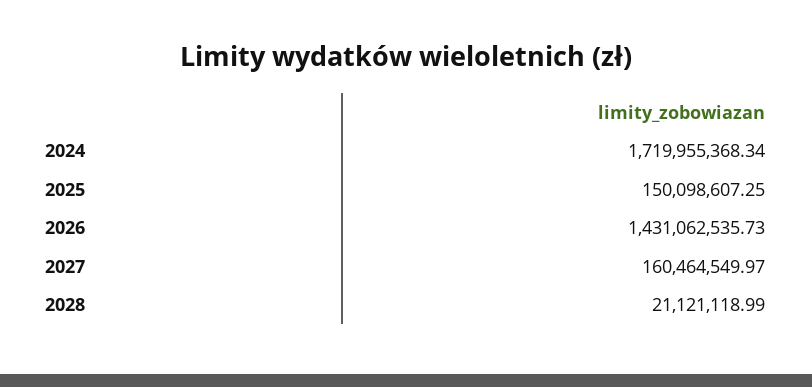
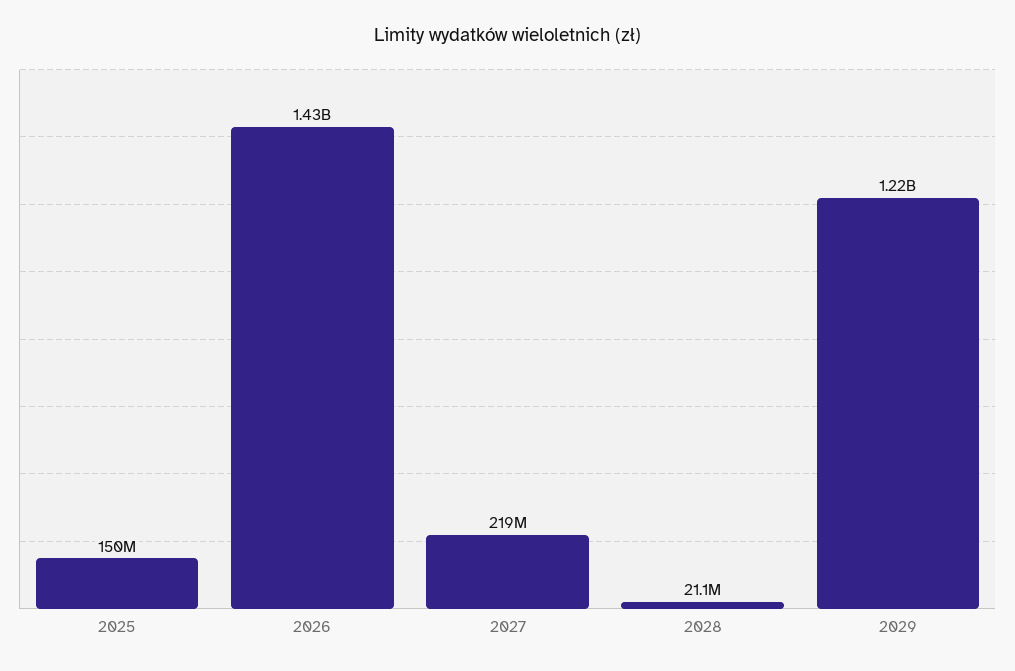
2024: 1719955368.34 -> none
2027: 160464549.97 -> 219000000
2029: none -> 1220000000

